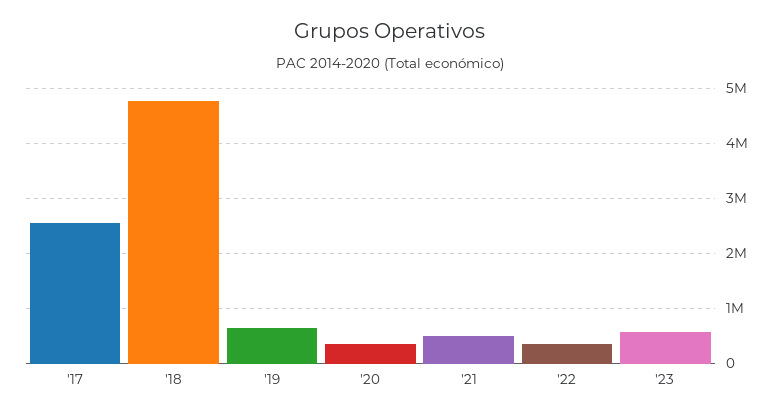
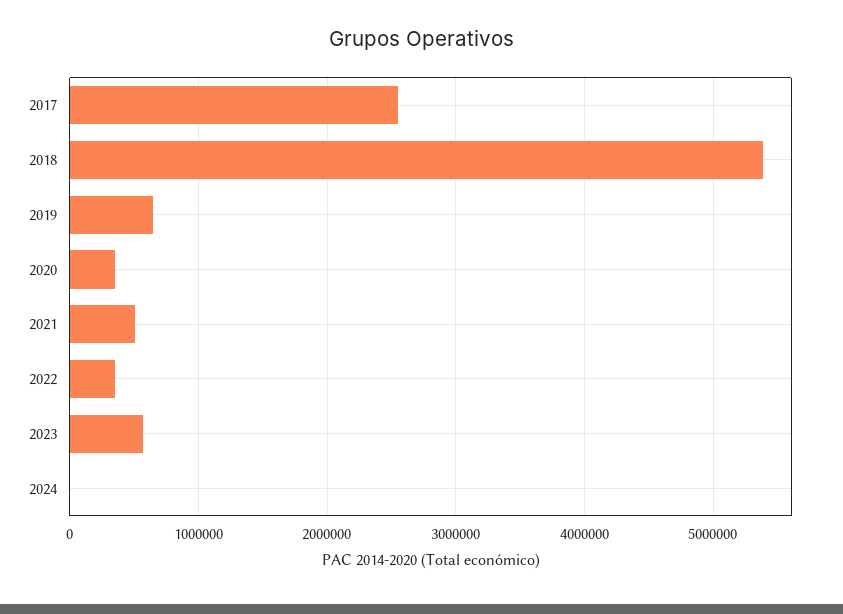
'18: 4800000 -> 5400000
2024: none -> 0

